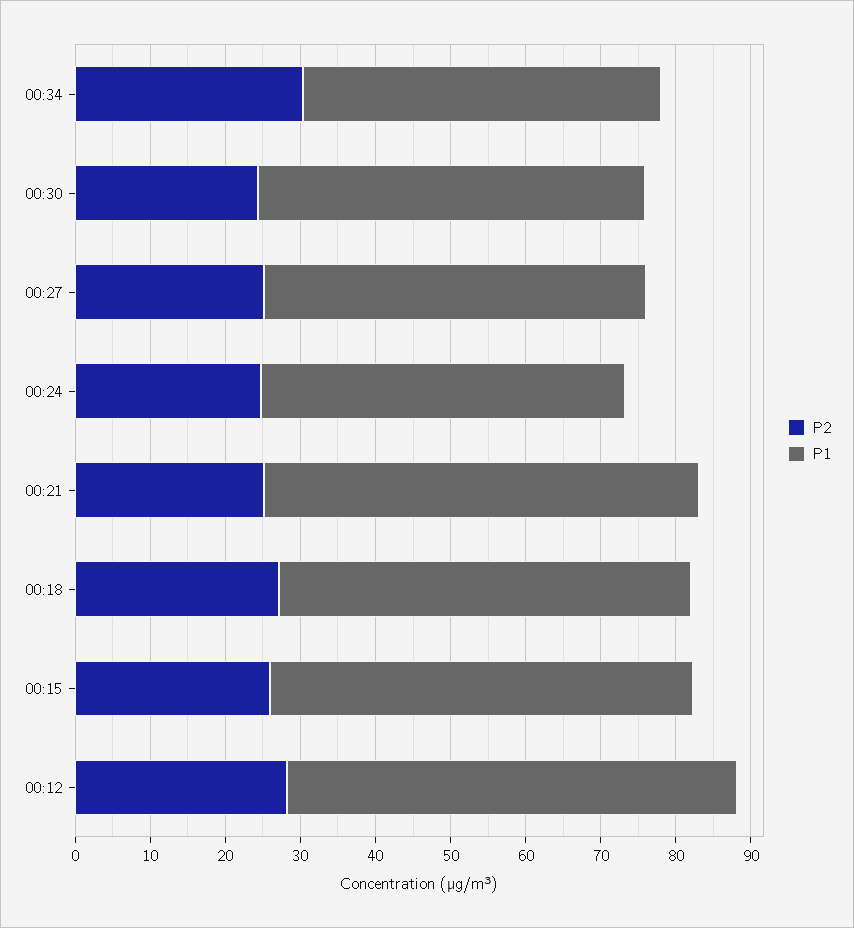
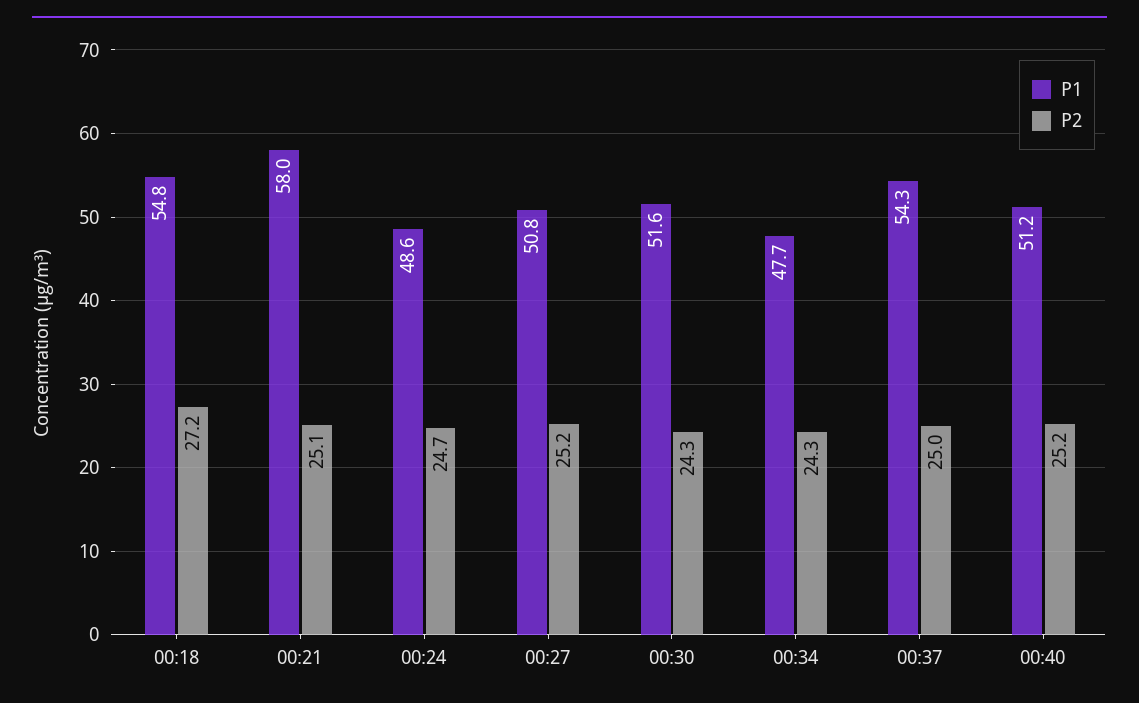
P2, 00:34: 30 -> 24.3
P2, 00:15: 26 -> none
P1, 00:15: 56 -> none
P2, 00:12: 28 -> none
P1, 00:12: 60 -> none
P1, 00:37: none -> 54.3
P2, 00:37: none -> 25
P1, 00:40: none -> 51.2
P2, 00:40: none -> 25.2

